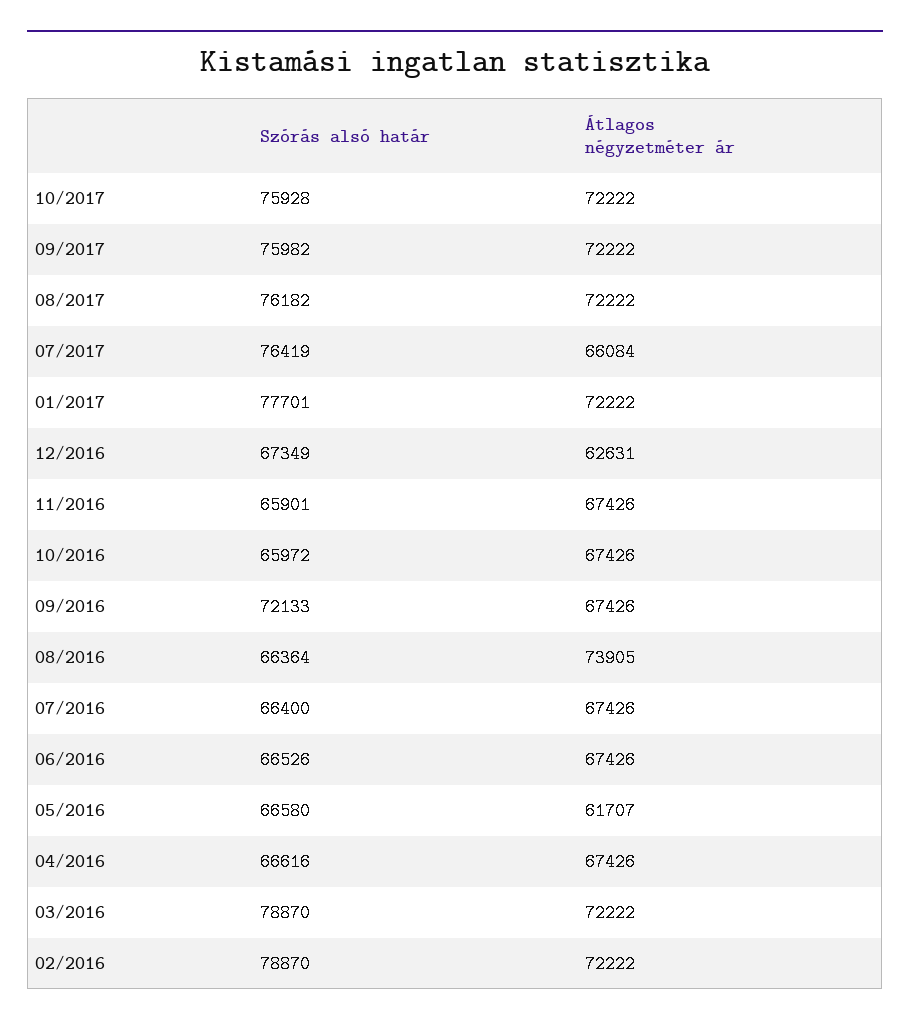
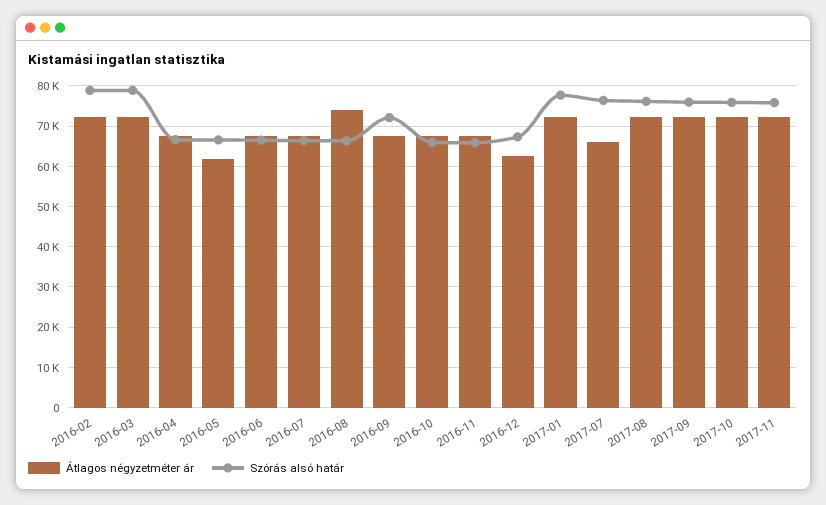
Átlagos négyzetméter ár, 2017-11: none -> 72000
Szórás alsó határ, 2017-11: none -> 76000

